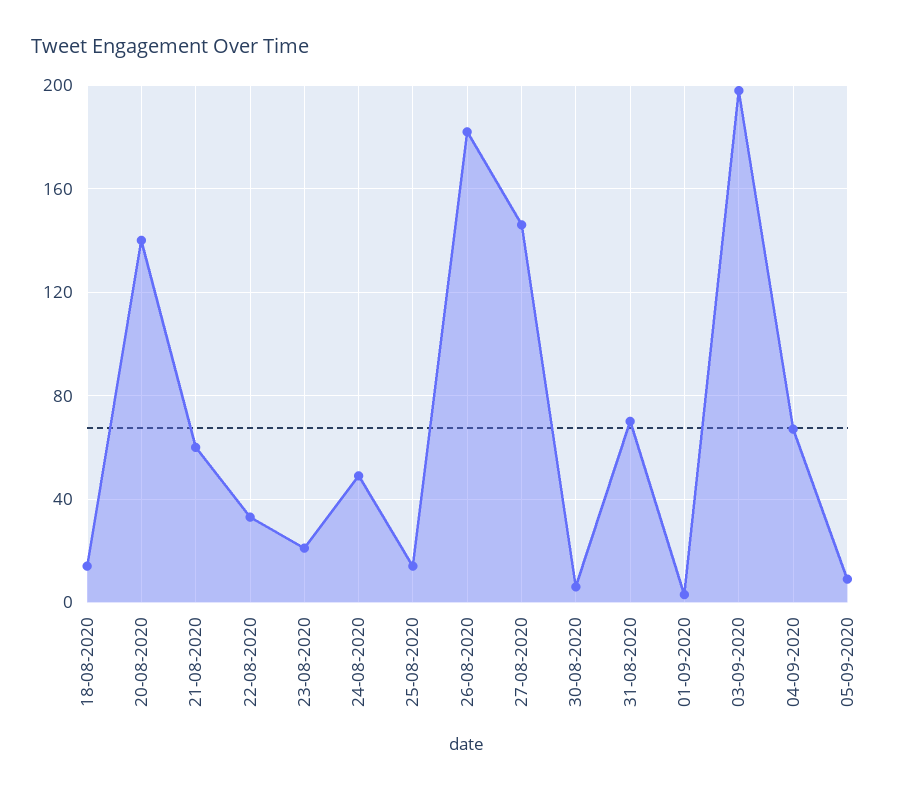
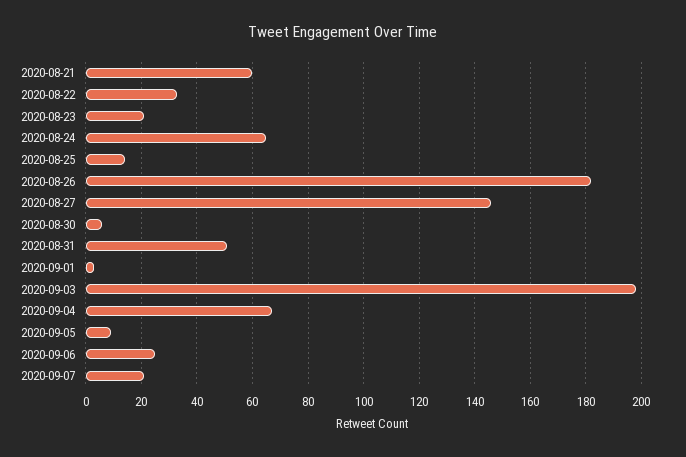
18-08-2020: 15 -> none
20-08-2020: 140 -> none
24-08-2020: 50 -> 65
31-08-2020: 70 -> 50
2020-09-06: none -> 25
2020-09-07: none -> 20

